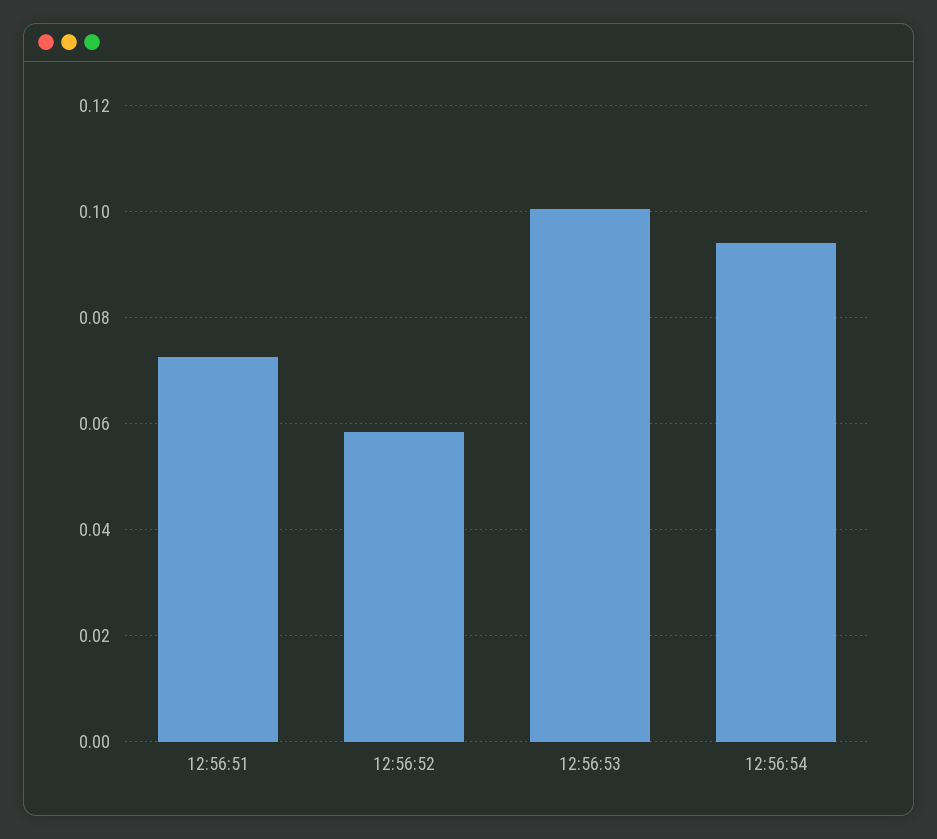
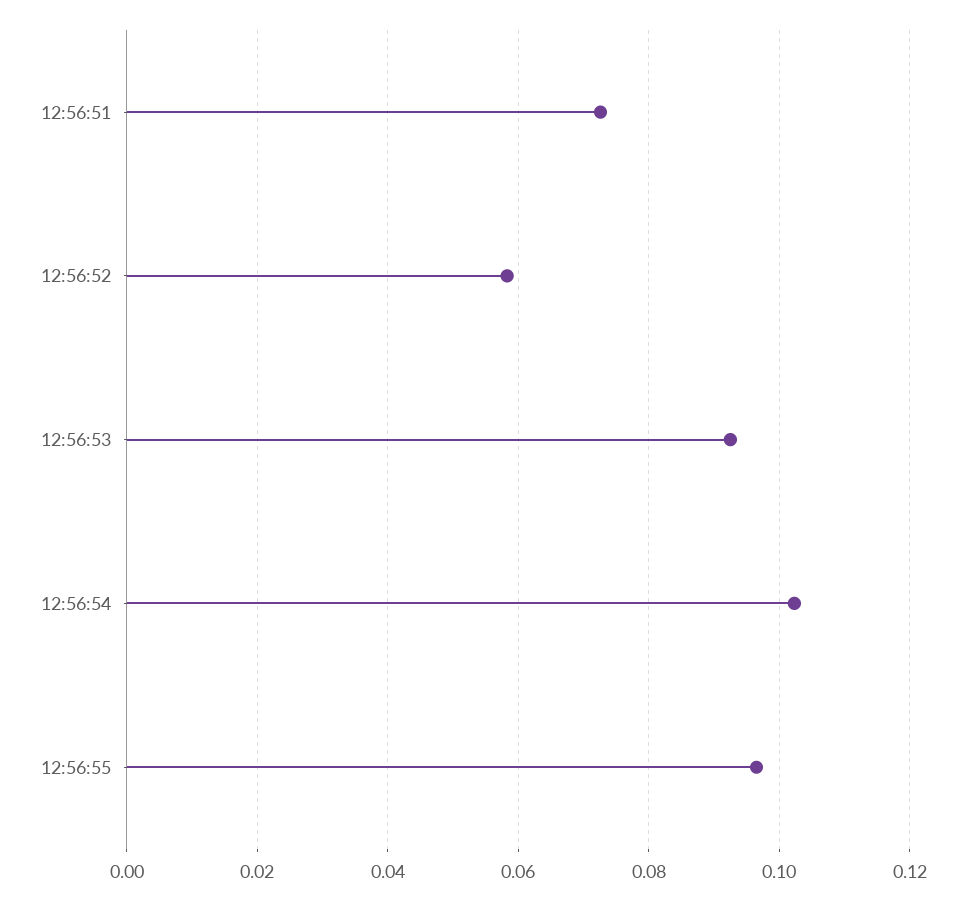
12:56:53: 0.1 -> 0.092
12:56:54: 0.094 -> 0.102
12:56:55: none -> 0.096

